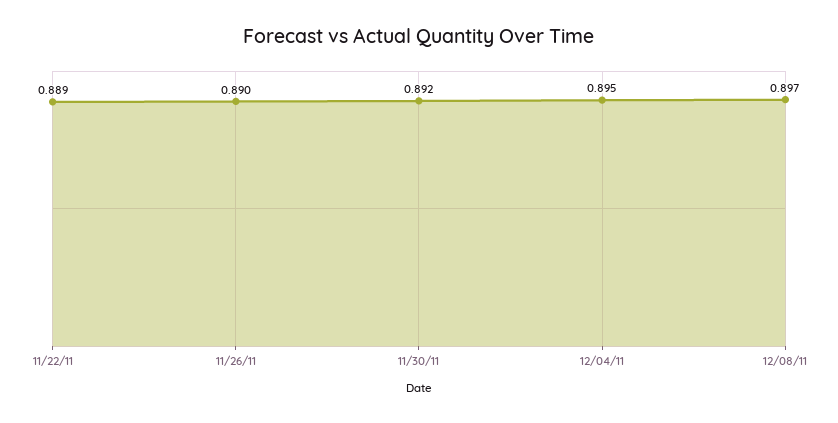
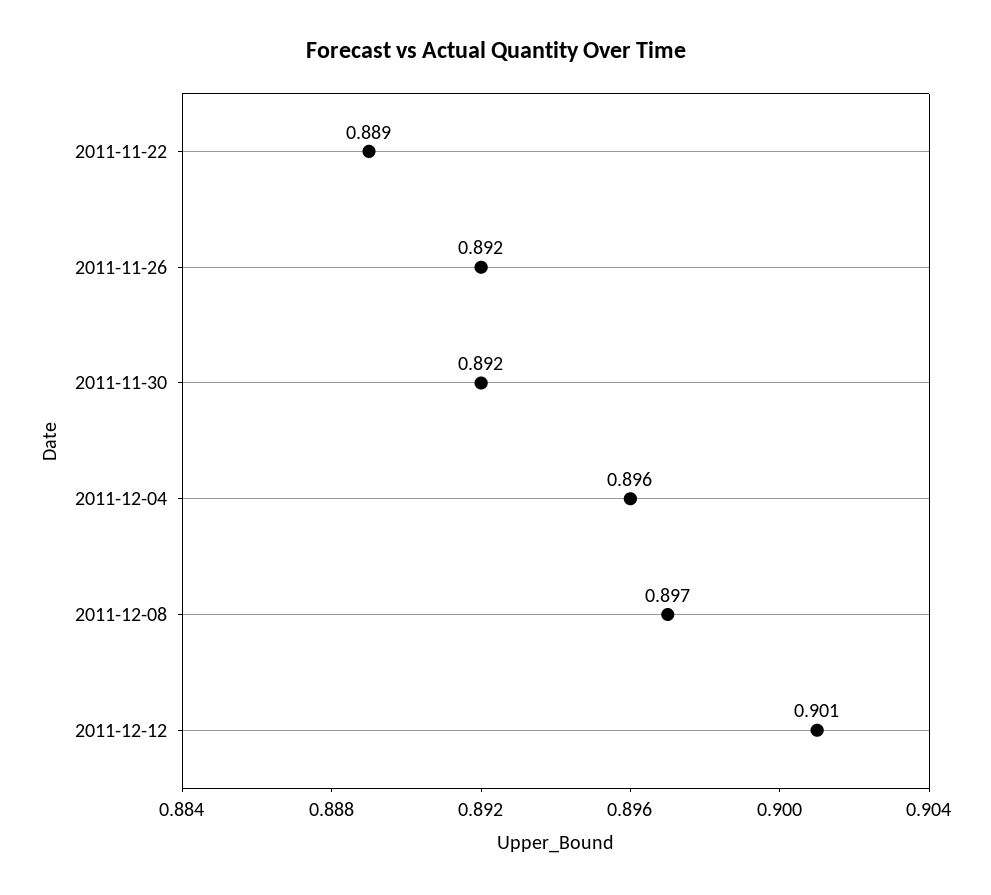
11/26/11: 0.89 -> 0.892
12/04/11: 0.895 -> 0.896
2011-12-12: none -> 0.901

